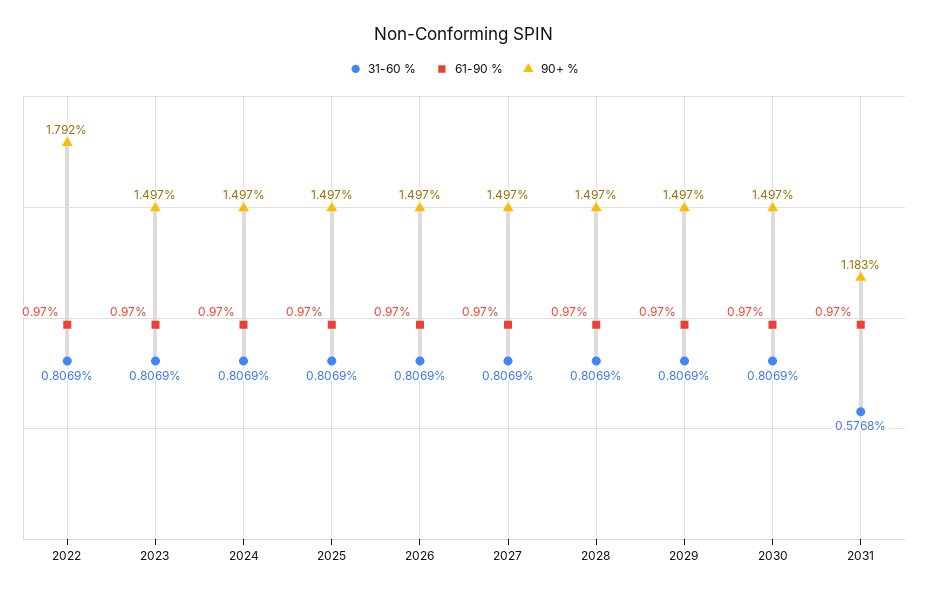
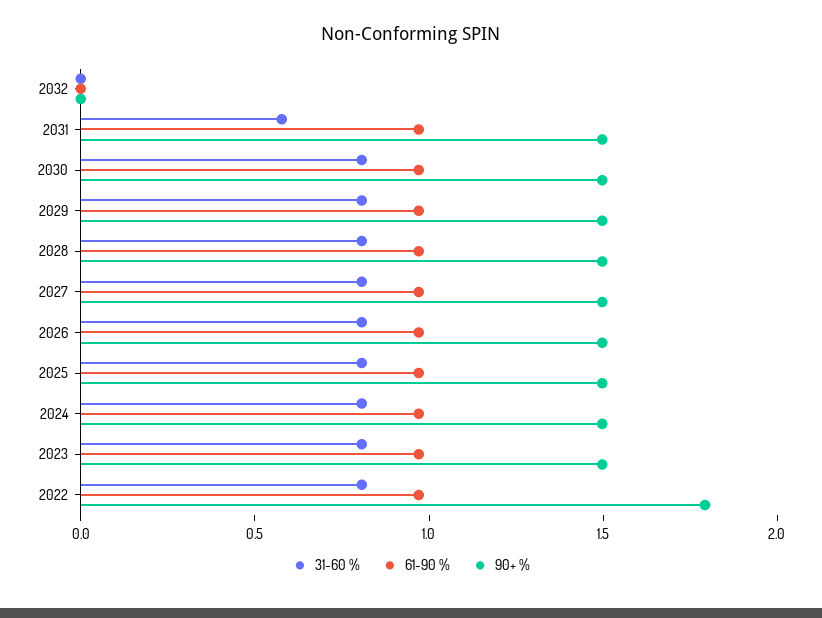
90+ %, 2031: 1.183 -> 1.5
31-60 %, 2032: none -> 0
61-90 %, 2032: none -> 0
90+ %, 2032: none -> 0

